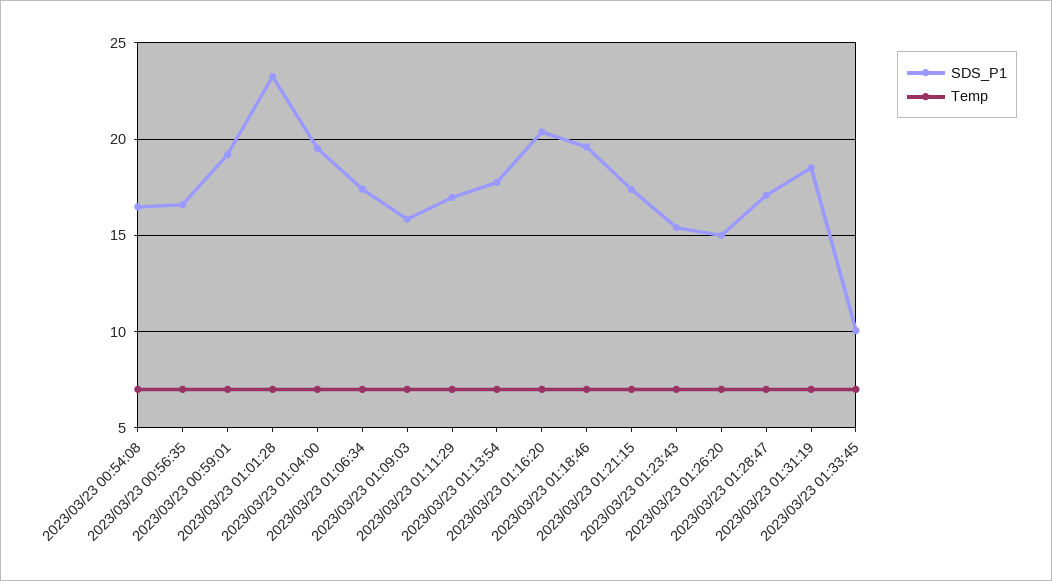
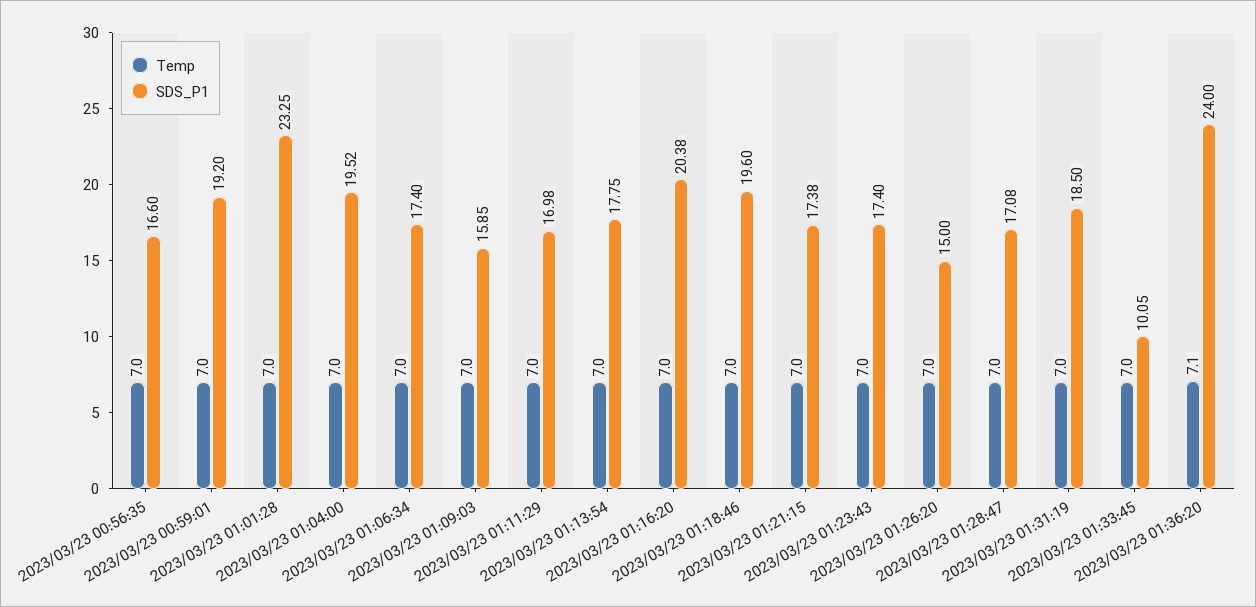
SDS_P1, 2023/03/23 00:54:08: 16.5 -> none
Temp, 2023/03/23 00:54:08: 7 -> none
SDS_P1, 2023/03/23 01:23:43: 15.5 -> 17.4
Temp, 2023/03/23 01:36:20: none -> 7.1
SDS_P1, 2023/03/23 01:36:20: none -> 24

